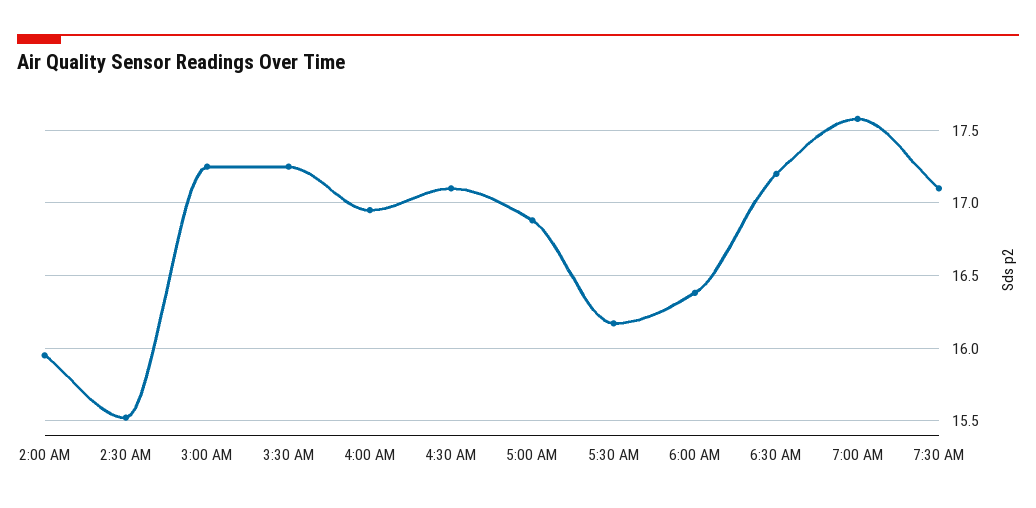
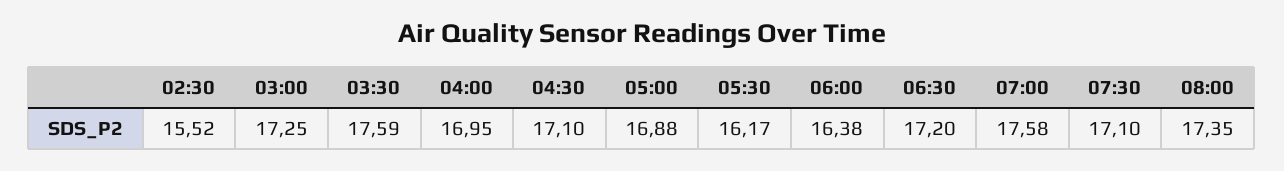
2:00 AM: 15.95 -> none
3:30 AM: 17.25 -> 17.59
08:00: none -> 17.35

